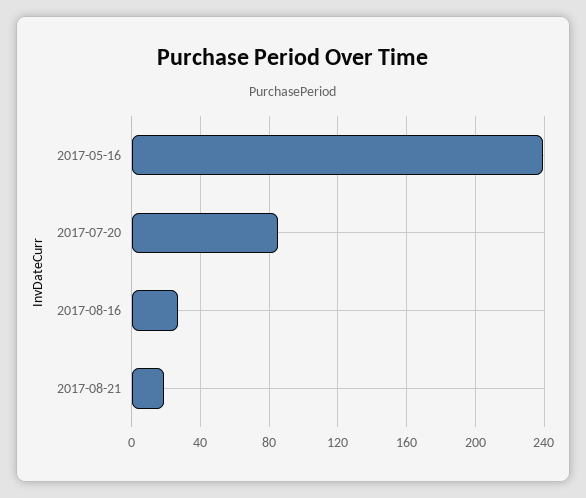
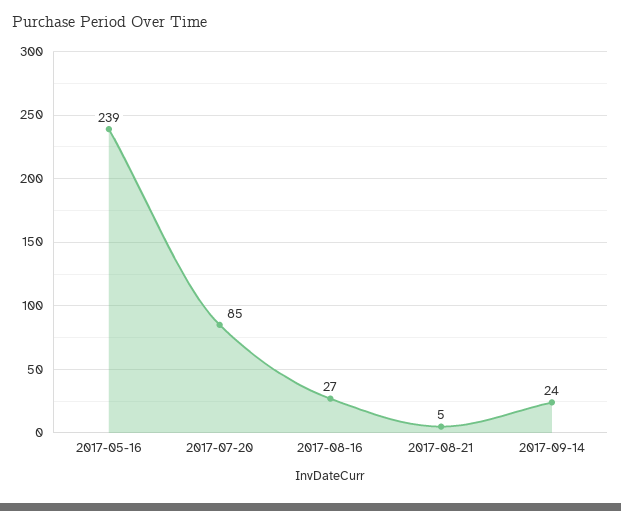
2017-08-21: 20 -> 5
2017-09-14: none -> 24

